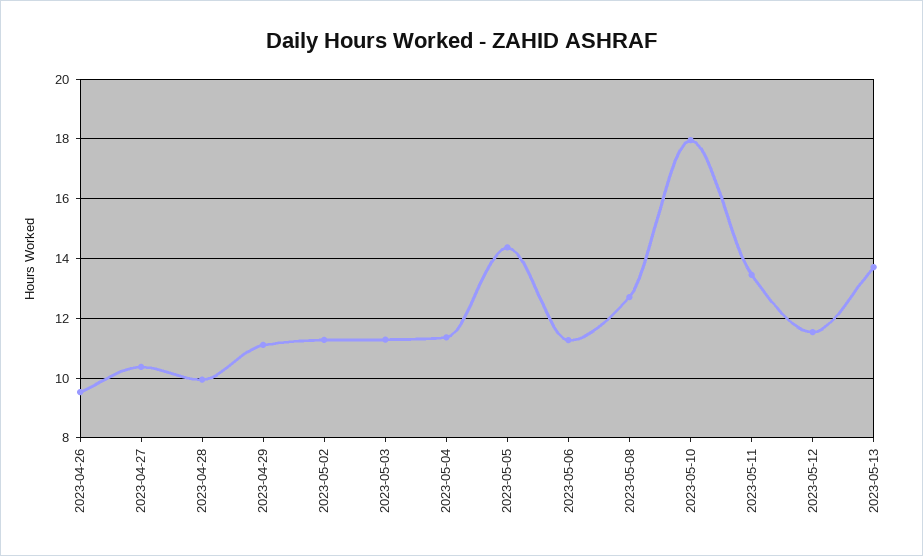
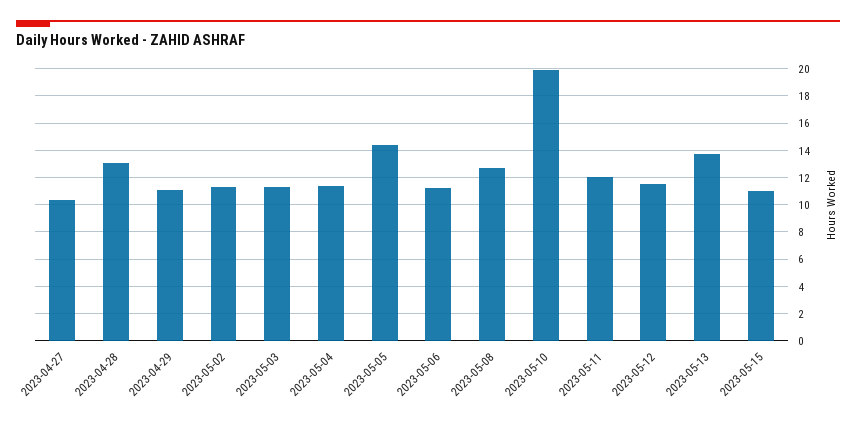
2023-04-26: 9.5 -> none
2023-04-28: 10 -> 13
2023-05-10: 18 -> 20
2023-05-11: 13.5 -> 12
2023-05-15: none -> 11

